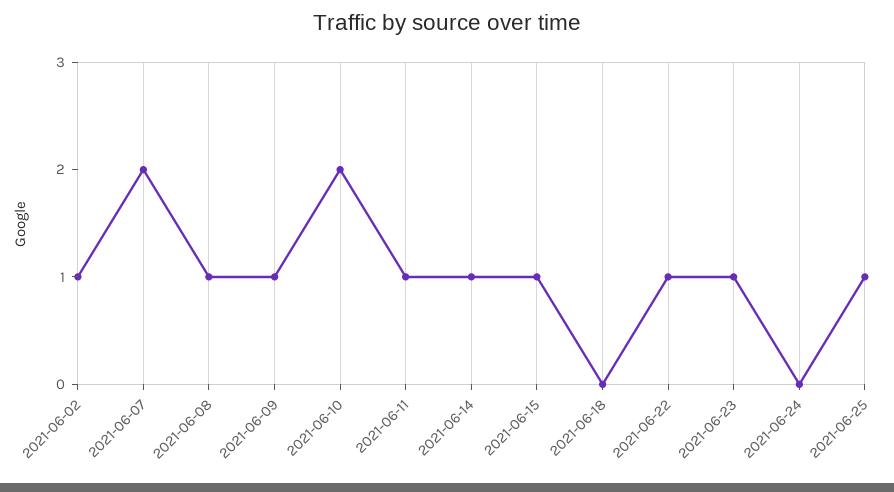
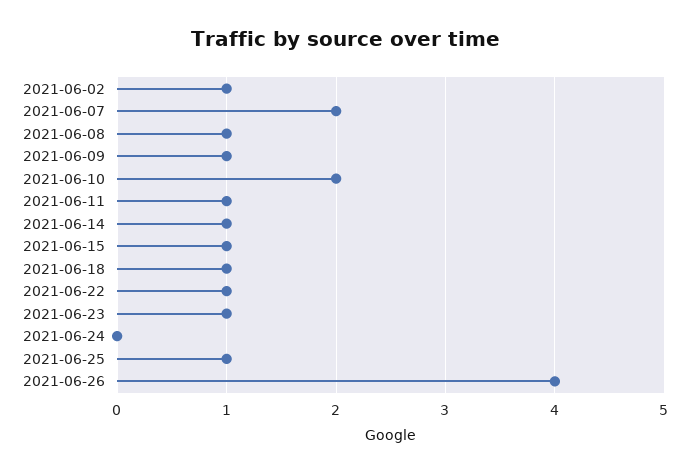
2021-06-18: 0 -> 1
2021-06-26: none -> 4

